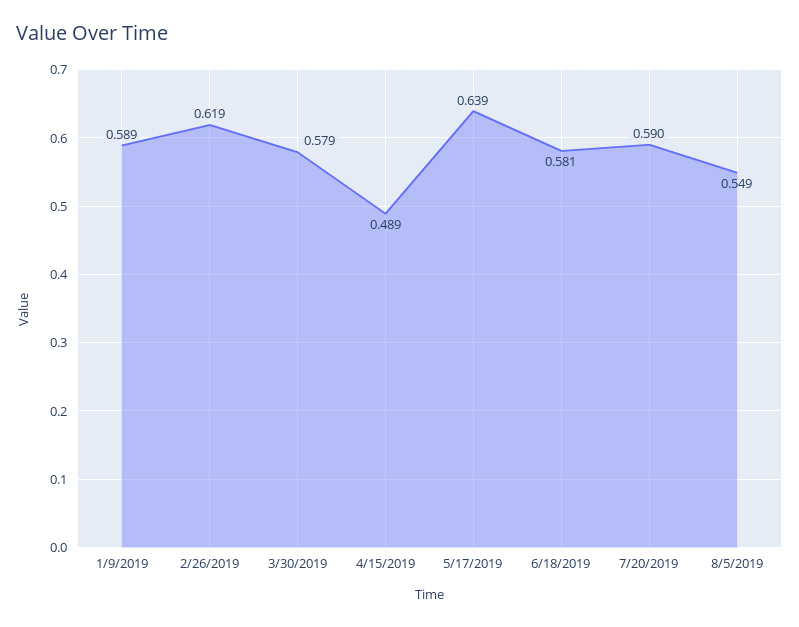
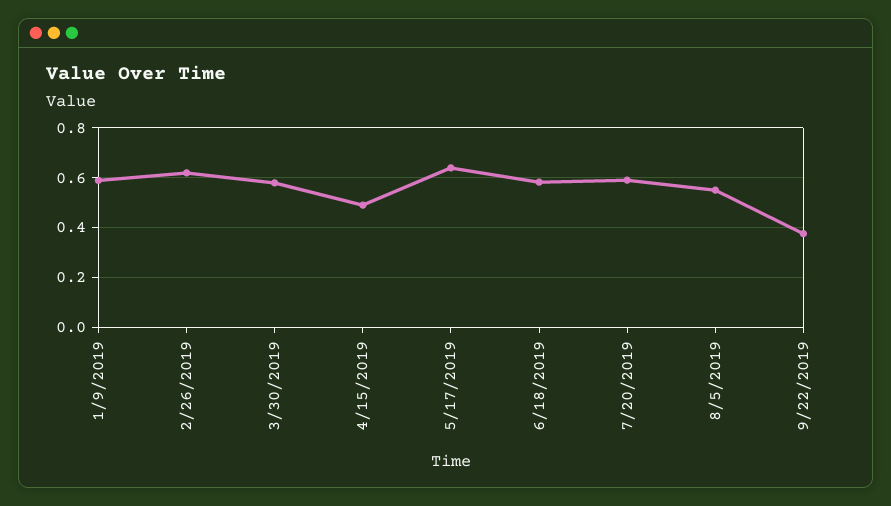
9/22/2019: none -> 0.375

